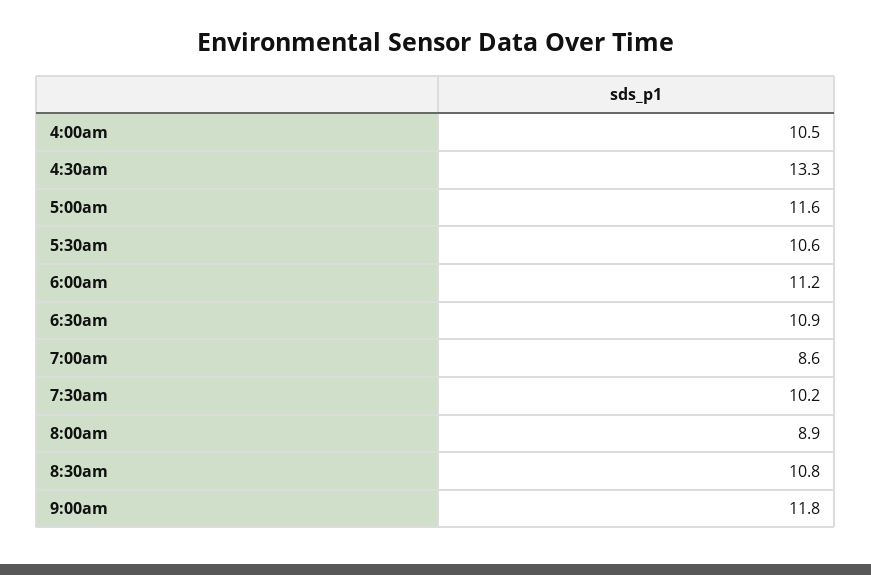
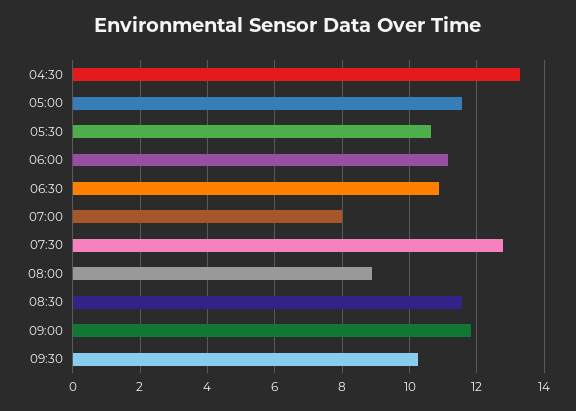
4:00am: 10.5 -> none
7:00am: 8.6 -> 8
7:30am: 10.2 -> 12.8
8:30am: 10.8 -> 11.6
09:30: none -> 10.2

